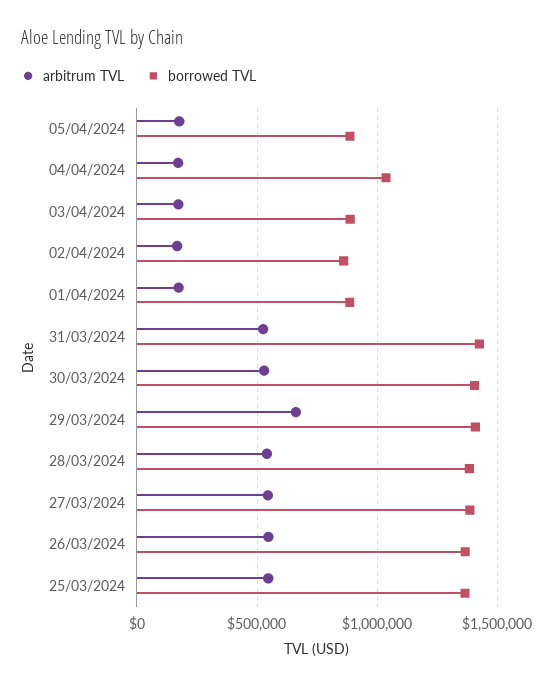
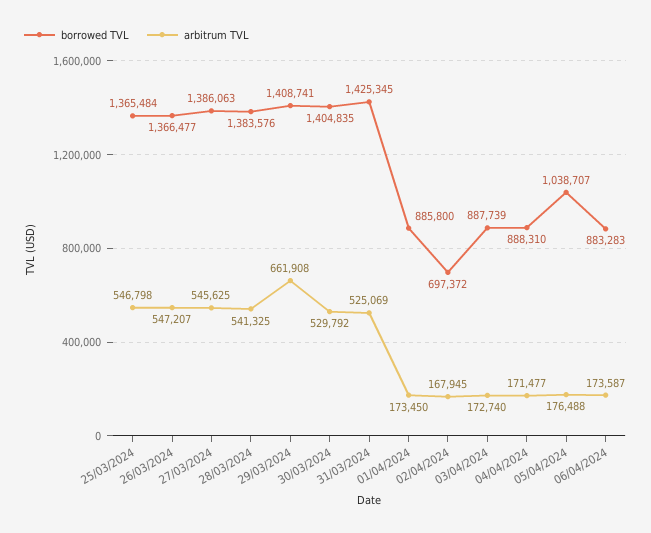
borrowed TVL, 05/04/2024: 900000 -> 1038707
borrowed TVL, 04/04/2024: 1050000 -> 888310
borrowed TVL, 02/04/2024: 850000 -> 697372
borrowed TVL, 06/04/2024: none -> 883283
arbitrum TVL, 06/04/2024: none -> 173587

